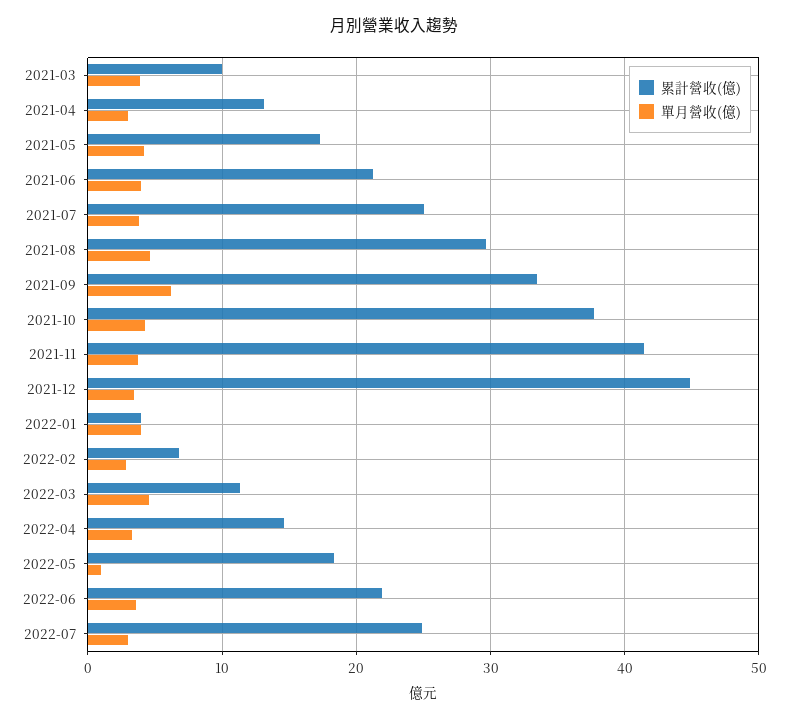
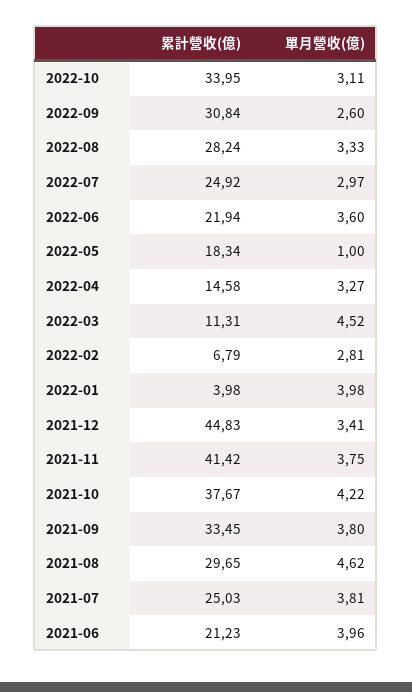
累計營收(億), 2021-03: 10 -> none
單月營收(億), 2021-03: 4 -> none
累計營收(億), 2021-04: 13 -> none
單月營收(億), 2021-04: 3 -> none
累計營收(億), 2021-05: 17 -> none
單月營收(億), 2021-05: 4 -> none
單月營收(億), 2021-09: 6 -> 3.8
累計營收(億), 2022-10: none -> 33.95
單月營收(億), 2022-10: none -> 3.11
累計營收(億), 2022-09: none -> 30.84
單月營收(億), 2022-09: none -> 2.6
累計營收(億), 2022-08: none -> 28.24
單月營收(億), 2022-08: none -> 3.33

